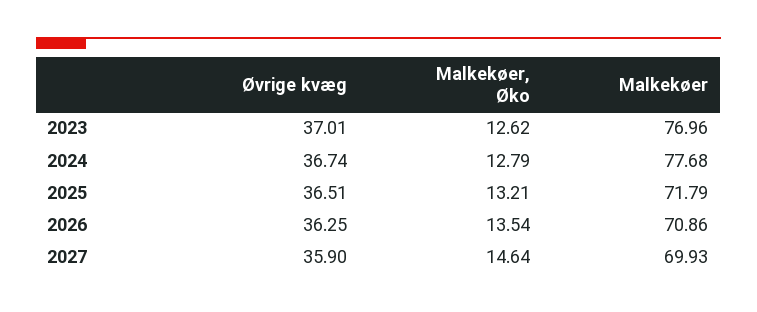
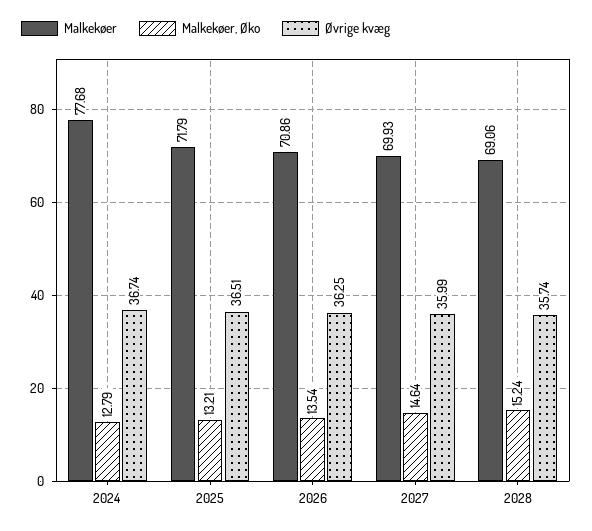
Øvrige kvæg, 2023: 37.01 -> none
Malkekøer, Øko, 2023: 12.62 -> none
Malkekøer, 2023: 76.96 -> none
Øvrige kvæg, 2027: 35.9 -> 35.99
Malkekøer, 2028: none -> 69.06
Malkekøer, Øko, 2028: none -> 15.24
Øvrige kvæg, 2028: none -> 35.74

